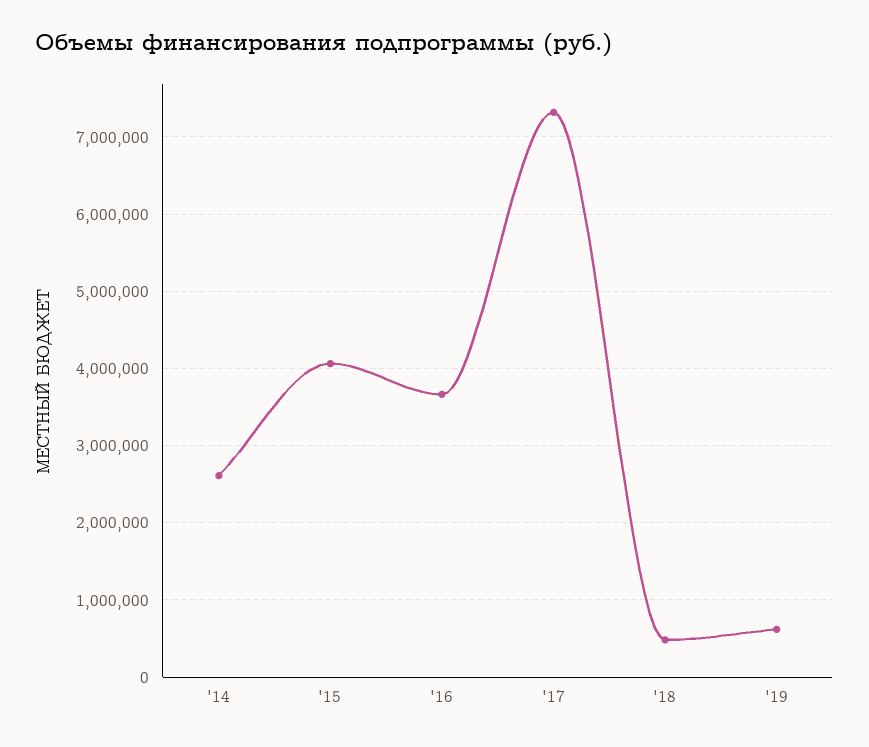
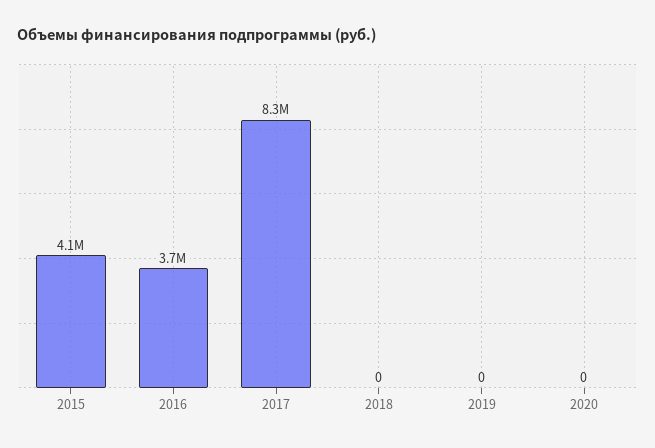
'14: 2600000 -> none
'17: 7300000 -> 8300000
'18: 500000 -> 0
'19: 600000 -> 0
2020: none -> 0

